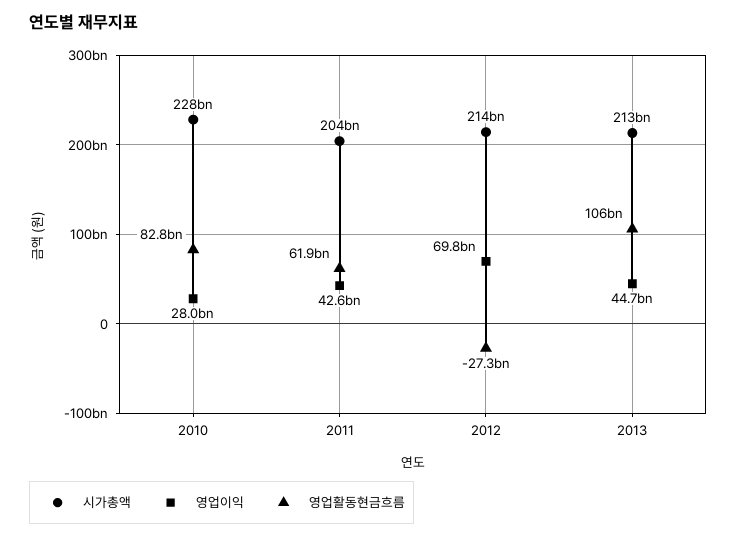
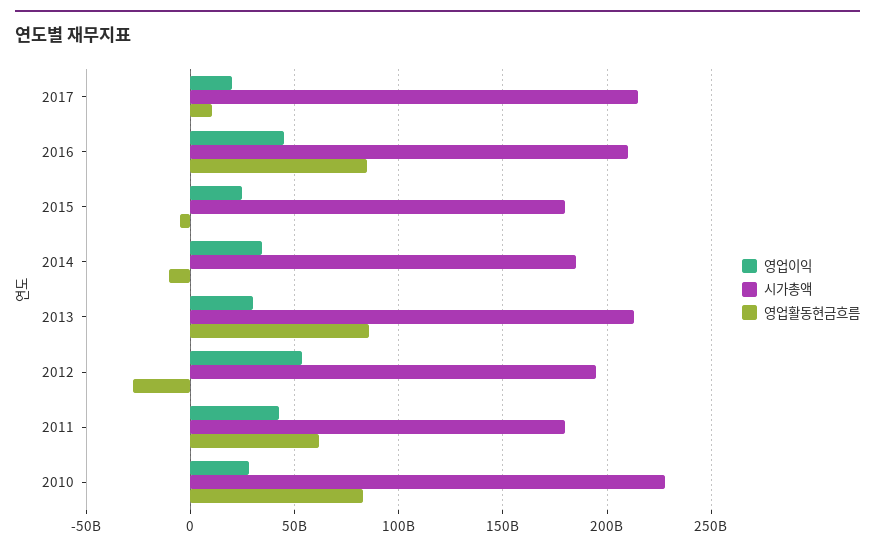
시가총액, 2011: 204000000000 -> 180000000000
시가총액, 2012: 214000000000 -> 195000000000
영업이익, 2012: 69800000000 -> 55000000000
영업이익, 2013: 44700000000 -> 30000000000
영업활동현금흐름, 2013: 106000000000 -> 85000000000
영업이익, 2017: none -> 20000000000
시가총액, 2017: none -> 215000000000
영업활동현금흐름, 2017: none -> 10000000000
영업이익, 2016: none -> 45000000000
시가총액, 2016: none -> 210000000000
영업활동현금흐름, 2016: none -> 85000000000
영업이익, 2015: none -> 25000000000
시가총액, 2015: none -> 180000000000
영업활동현금흐름, 2015: none -> -5000000000
영업이익, 2014: none -> 35000000000
시가총액, 2014: none -> 185000000000
영업활동현금흐름, 2014: none -> -10000000000

